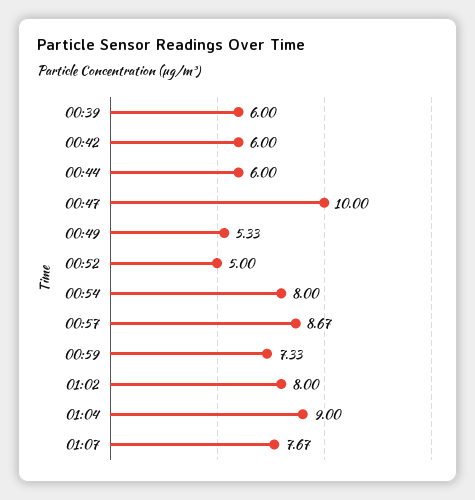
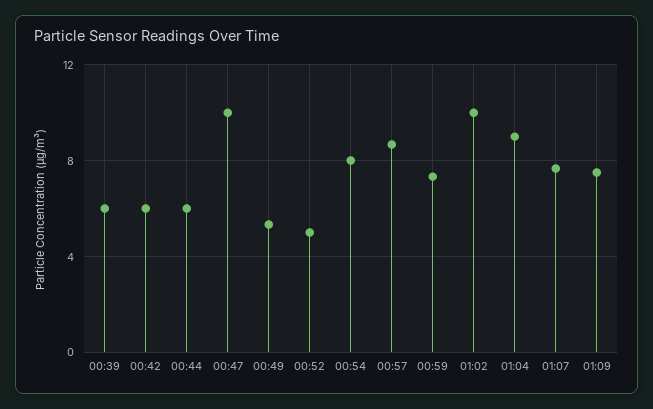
01:02: 8 -> 10
01:09: none -> 7.5

